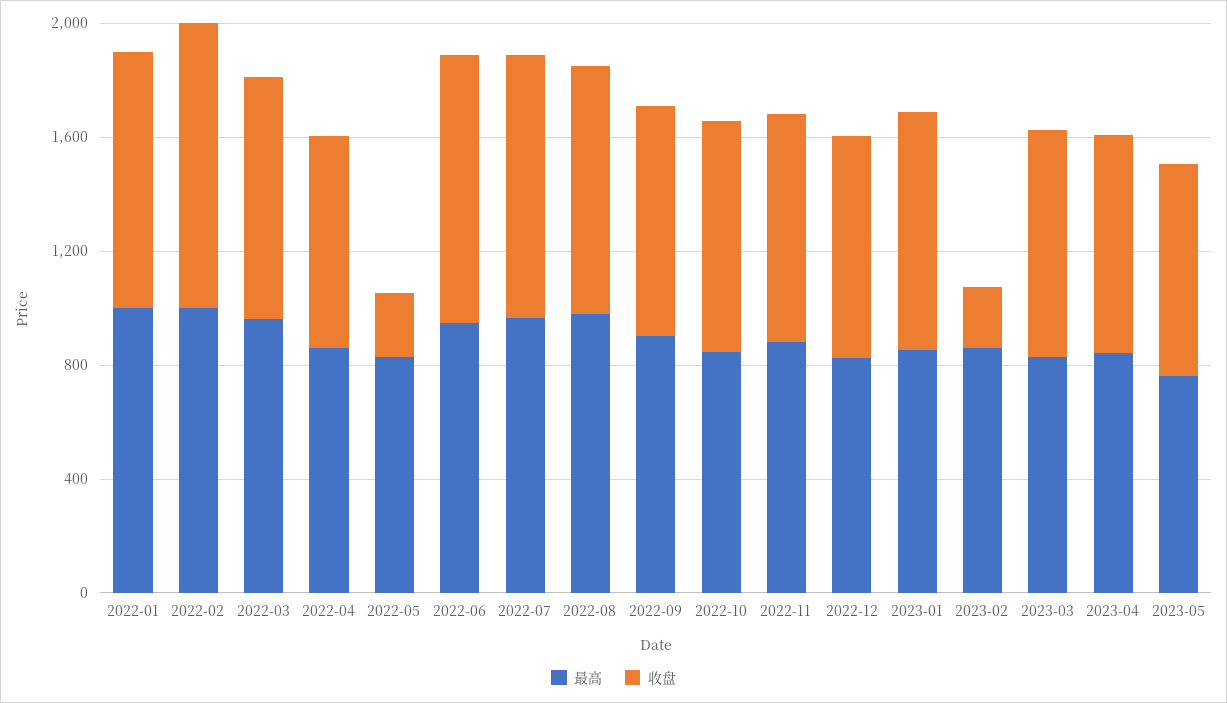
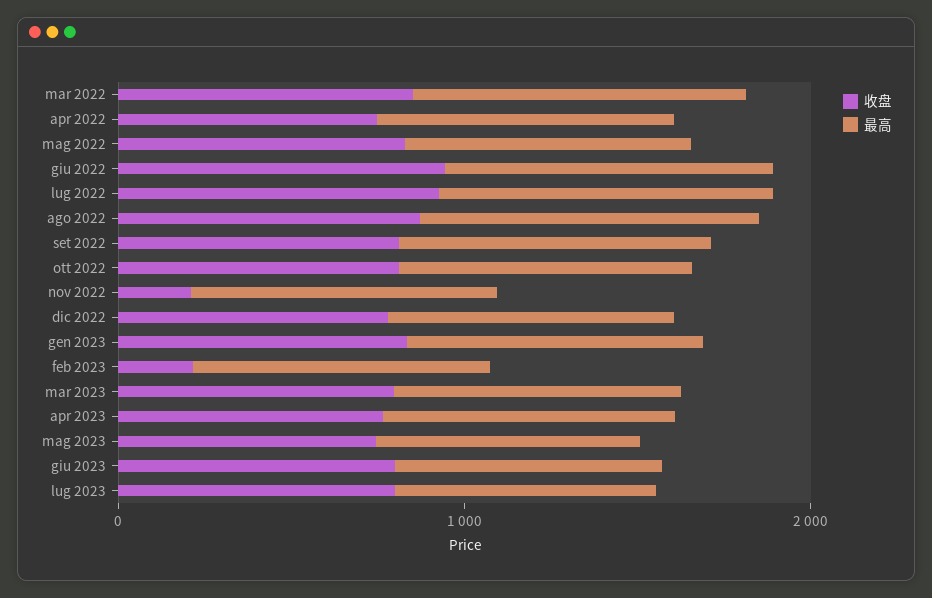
最高, 2022-01: 1000 -> none
收盘, 2022-01: 900 -> none
最高, 2022-02: 1000 -> none
收盘, 2022-02: 1000 -> none
收盘, 2022-05: 200 -> 800
收盘, 2022-11: 800 -> 200
收盘, giu 2023: none -> 800
最高, giu 2023: none -> 800
收盘, lug 2023: none -> 800
最高, lug 2023: none -> 800

